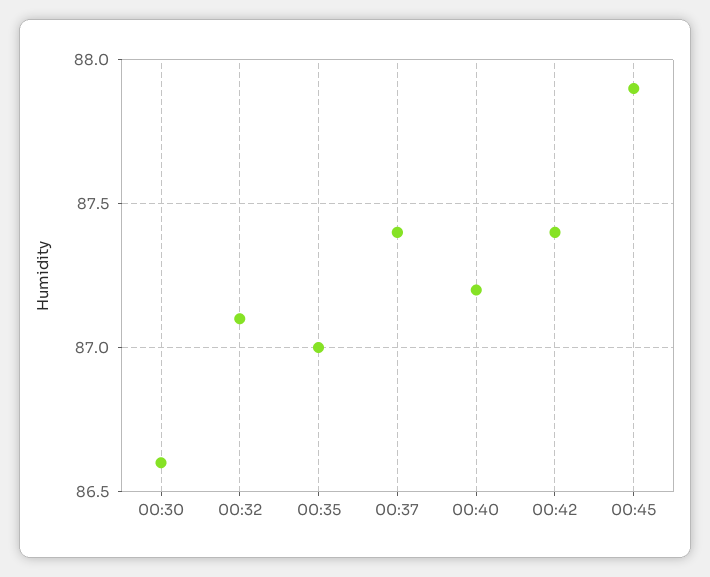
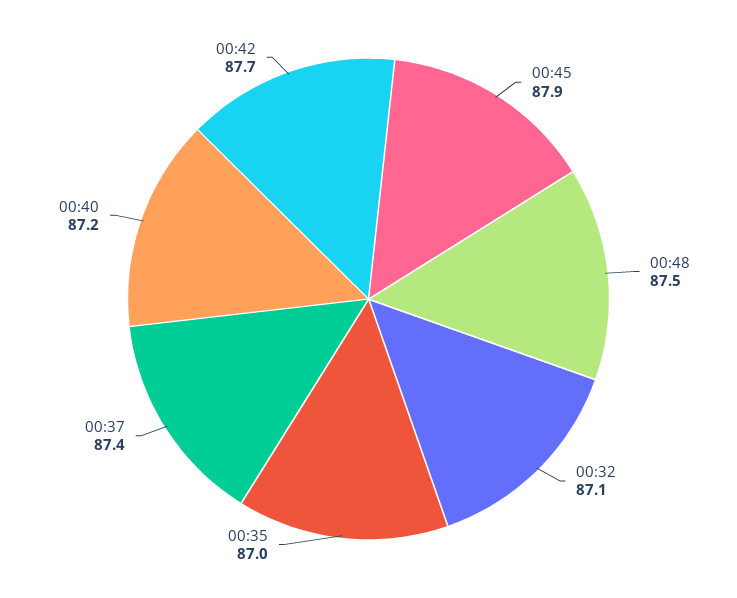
00:30: 86.6 -> none
00:42: 87.4 -> 87.7
00:48: none -> 87.5

